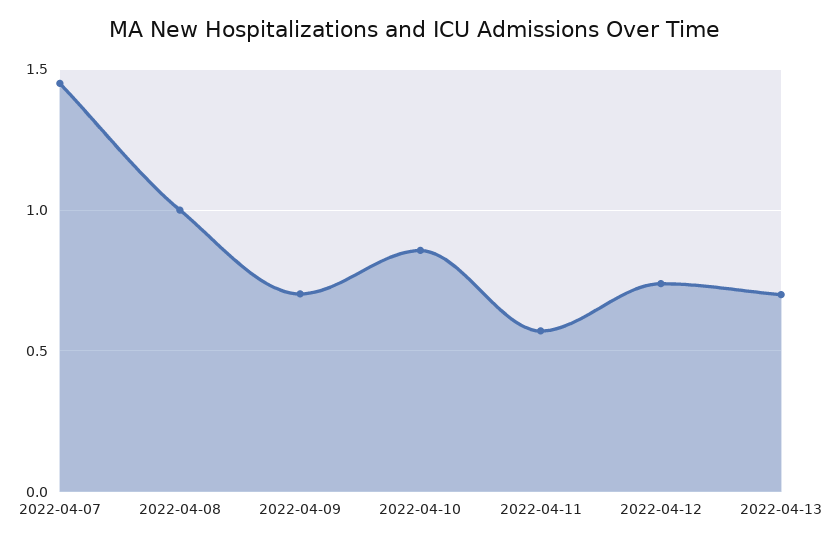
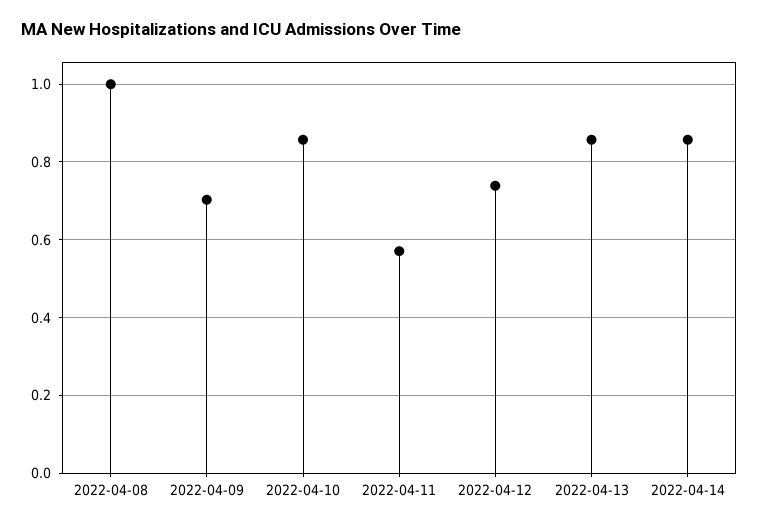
2022-04-07: 1.45 -> none
2022-04-13: 0.7 -> 0.86
2022-04-14: none -> 0.86

